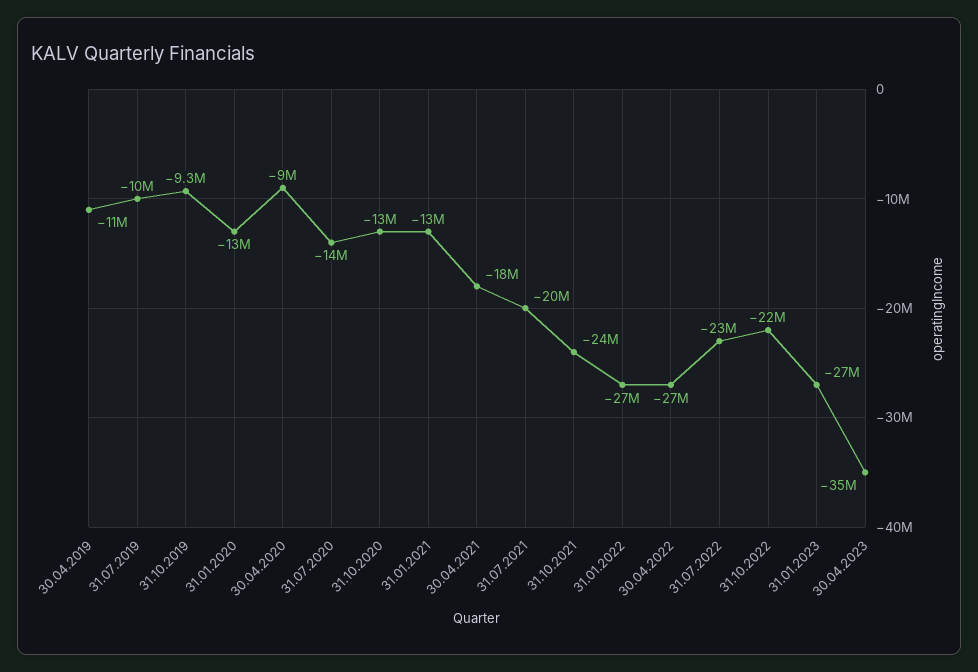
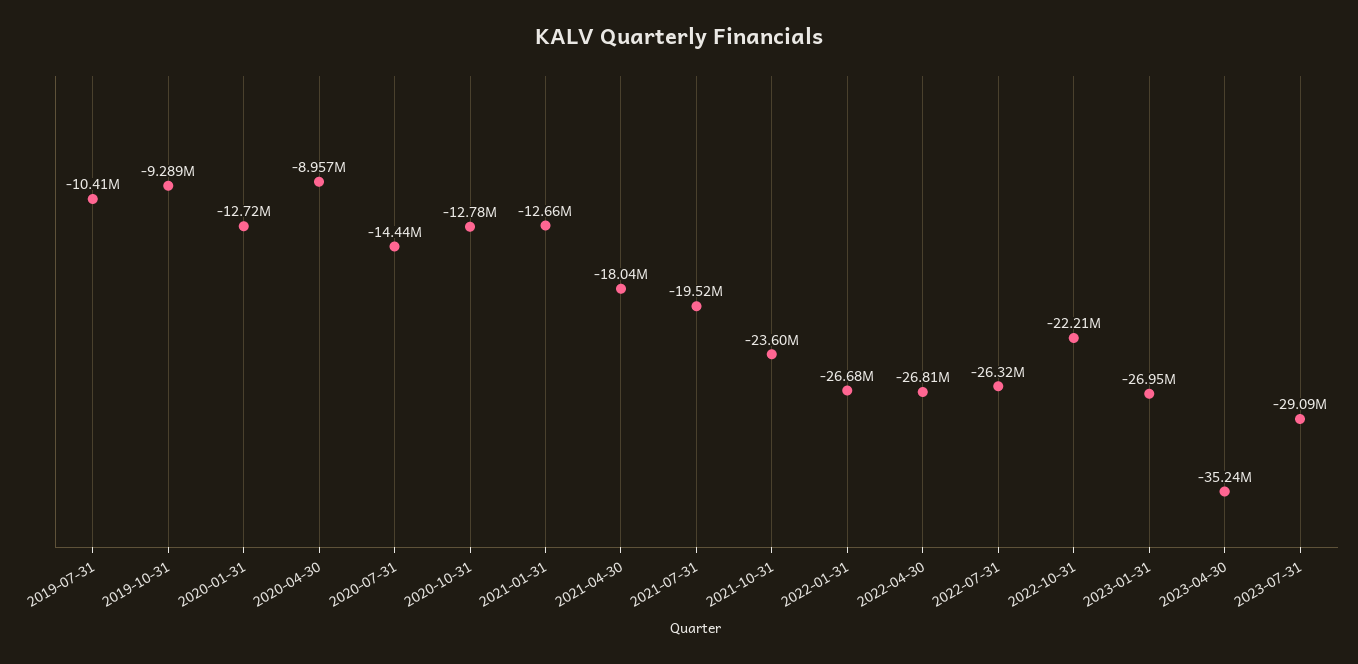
30.04.2019: -11000000 -> none
31.07.2022: -23000000 -> -26320000
2023-07-31: none -> -29090000

